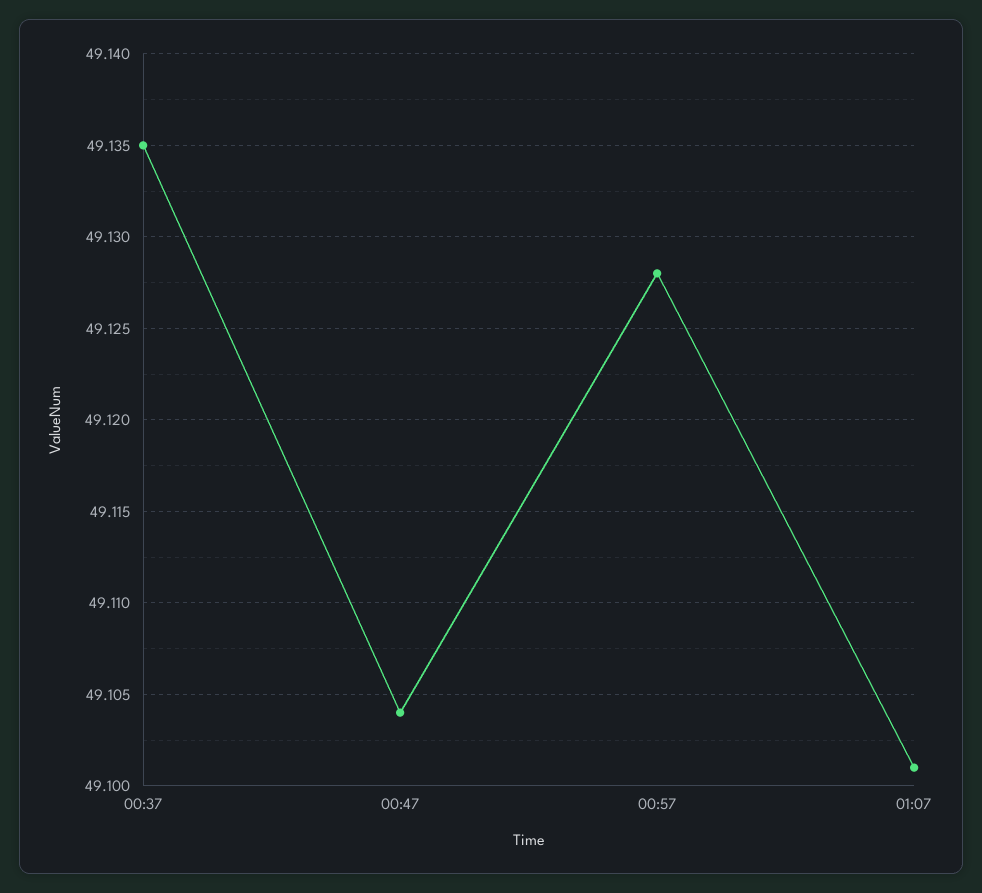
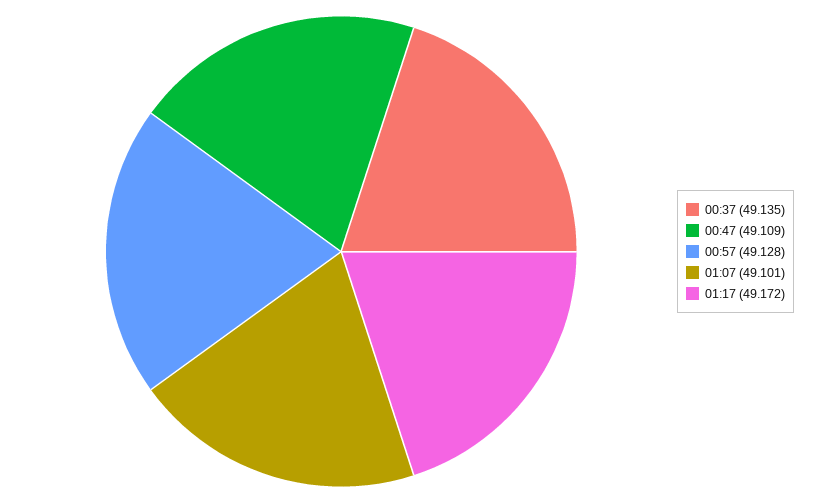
00:47: 49.104 -> 49.109
01:17: none -> 49.172

